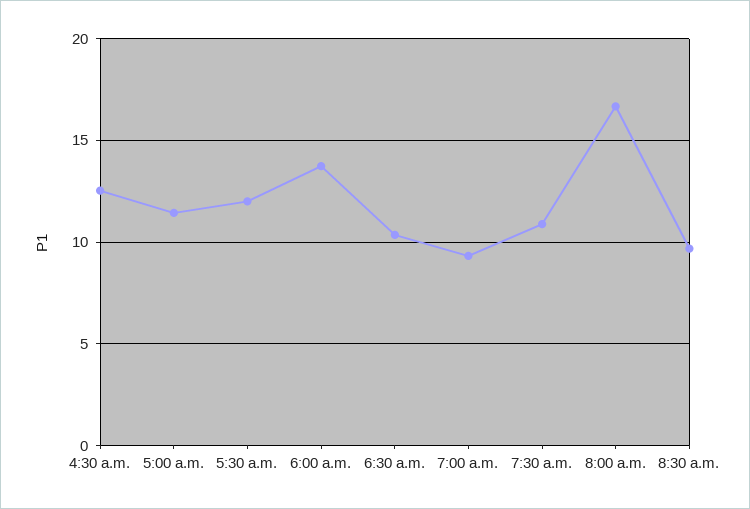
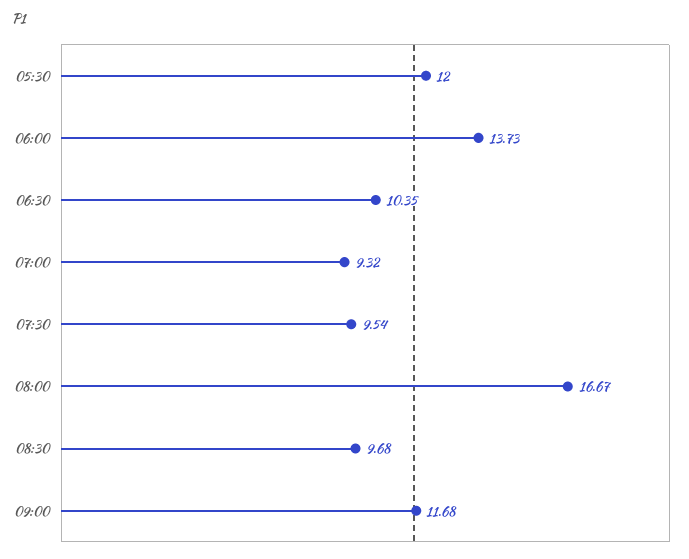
4:30 a.m.: 12.5 -> none
5:00 a.m.: 11.5 -> none
7:30 a.m.: 11 -> 9.54
09:00: none -> 11.68

